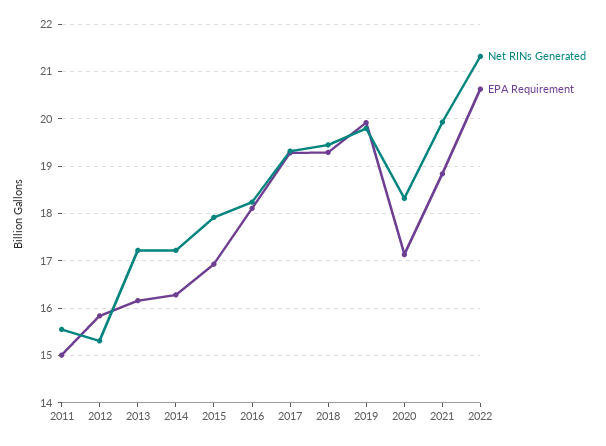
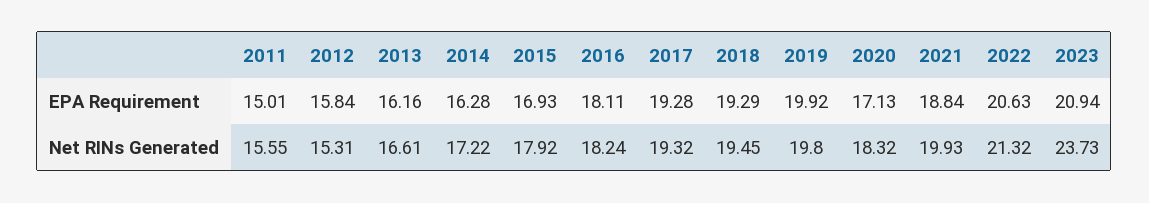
Net RINs Generated, 2013: 17.2 -> 16.61
EPA Requirement, 2023: none -> 20.94
Net RINs Generated, 2023: none -> 23.73

